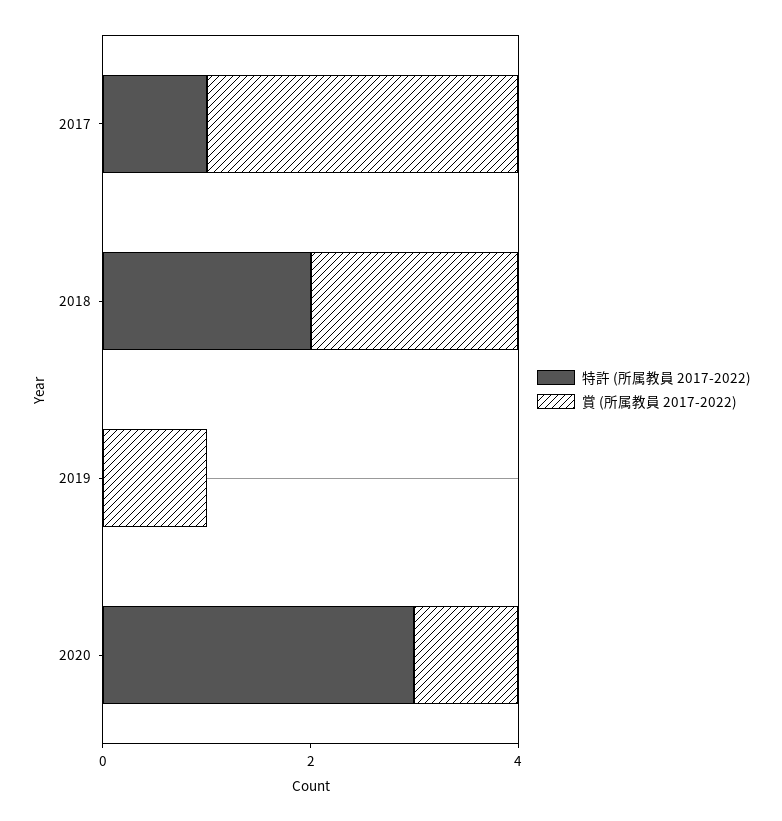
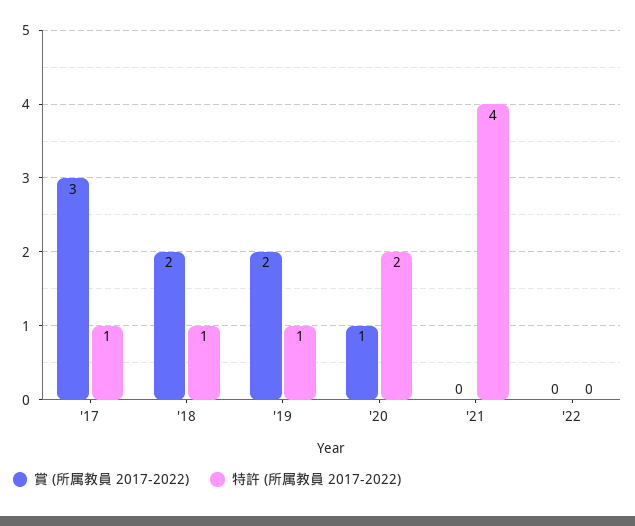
特許 (所属教員 2017-2022), 2018: 2 -> 1
特許 (所属教員 2017-2022), 2019: 0 -> 1
賞 (所属教員 2017-2022), 2019: 1 -> 2
特許 (所属教員 2017-2022), 2020: 3 -> 2
賞 (所属教員 2017-2022), '21: none -> 0
特許 (所属教員 2017-2022), '21: none -> 4
賞 (所属教員 2017-2022), '22: none -> 0
特許 (所属教員 2017-2022), '22: none -> 0

